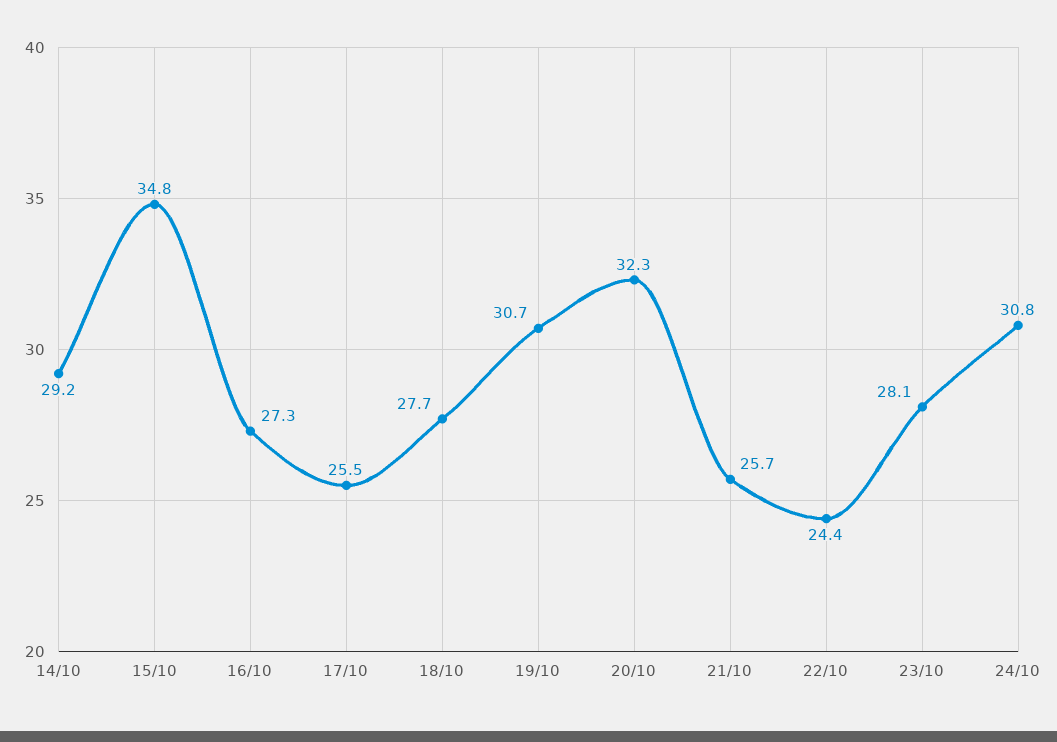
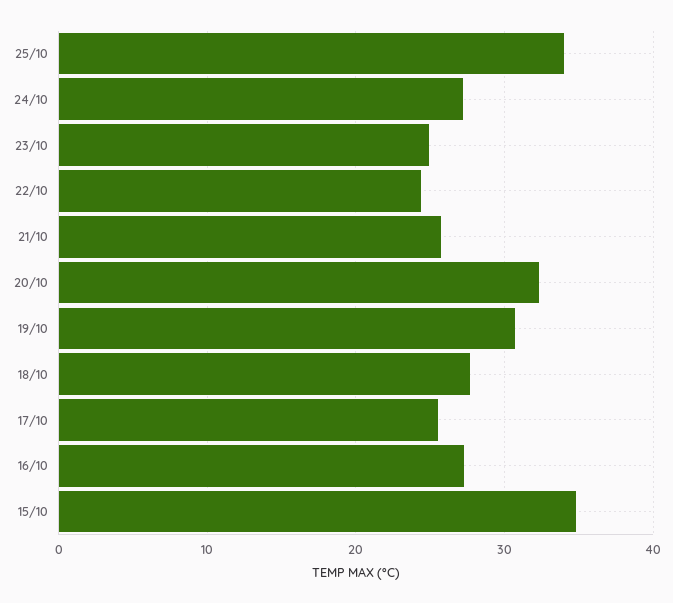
14/10: 29.2 -> none
23/10: 28.1 -> 25
24/10: 30.8 -> 27
25/10: none -> 34

